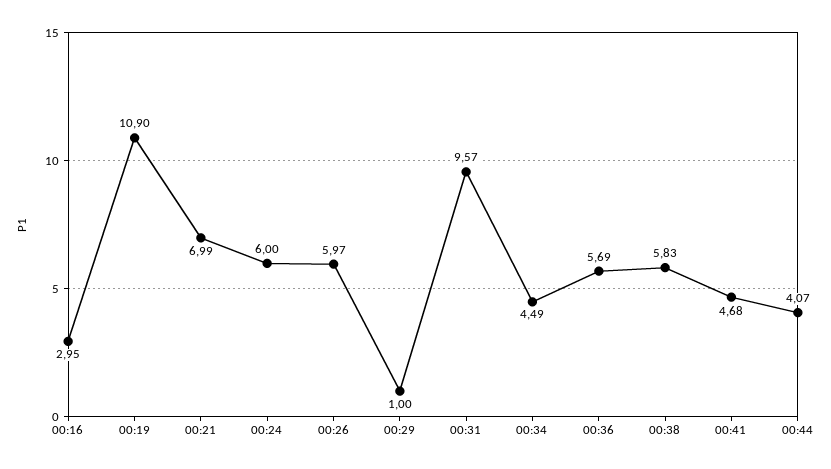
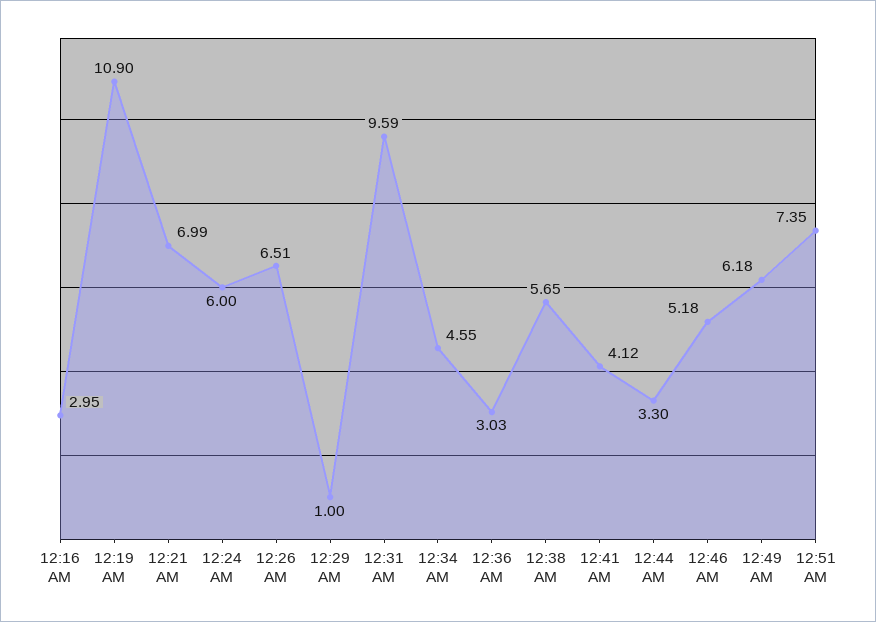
00:26: 5.97 -> 6.51
00:31: 9.57 -> 9.59
00:34: 4.49 -> 4.55
00:36: 5.69 -> 3.03
00:38: 5.83 -> 5.65
00:41: 4.68 -> 4.12
00:44: 4.07 -> 3.3
12:46 AM: none -> 5.18
12:49 AM: none -> 6.18
12:51 AM: none -> 7.35

